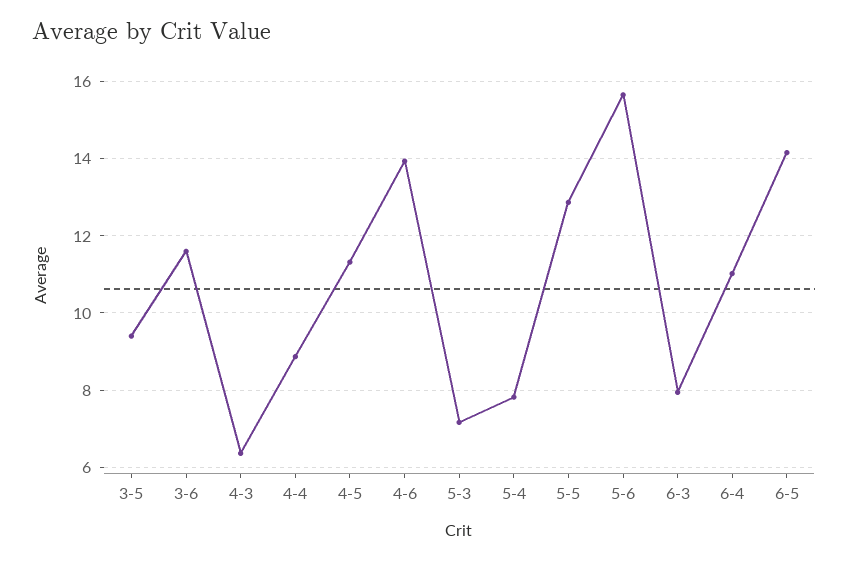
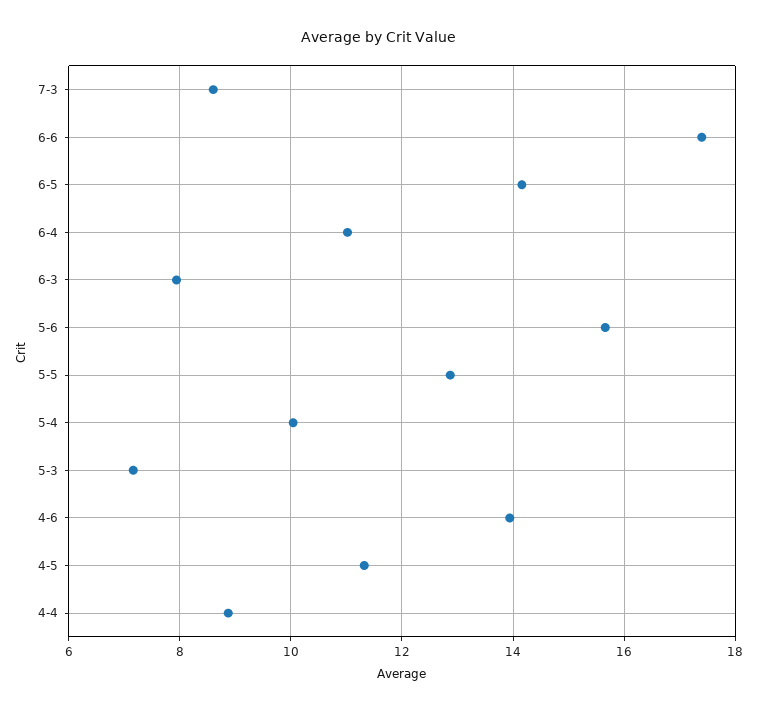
3-5: 9.4 -> none
3-6: 11.6 -> none
4-3: 6.4 -> none
5-4: 7.8 -> 10
7-3: none -> 8.6
6-6: none -> 17.4

